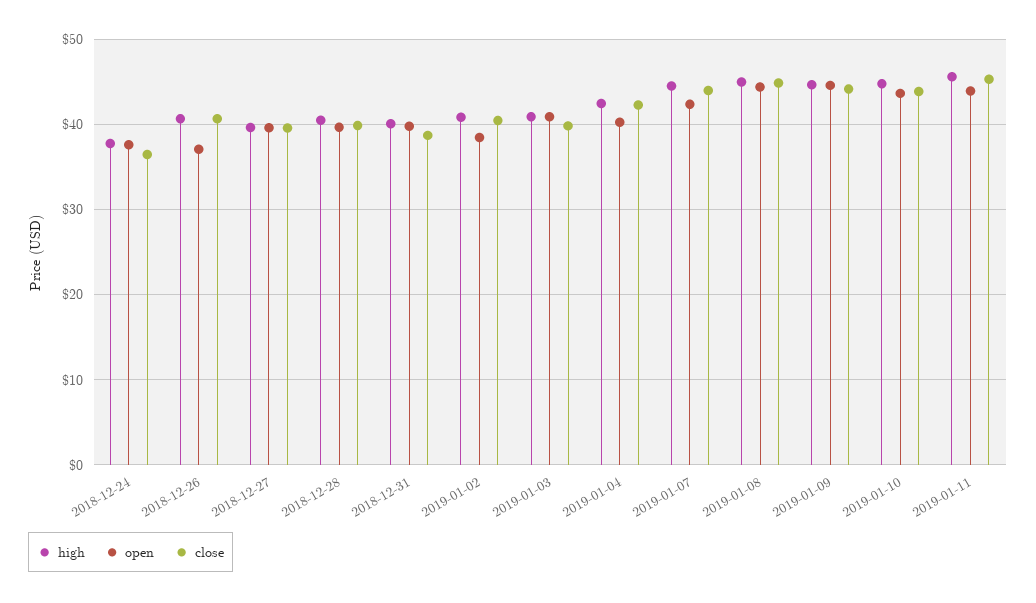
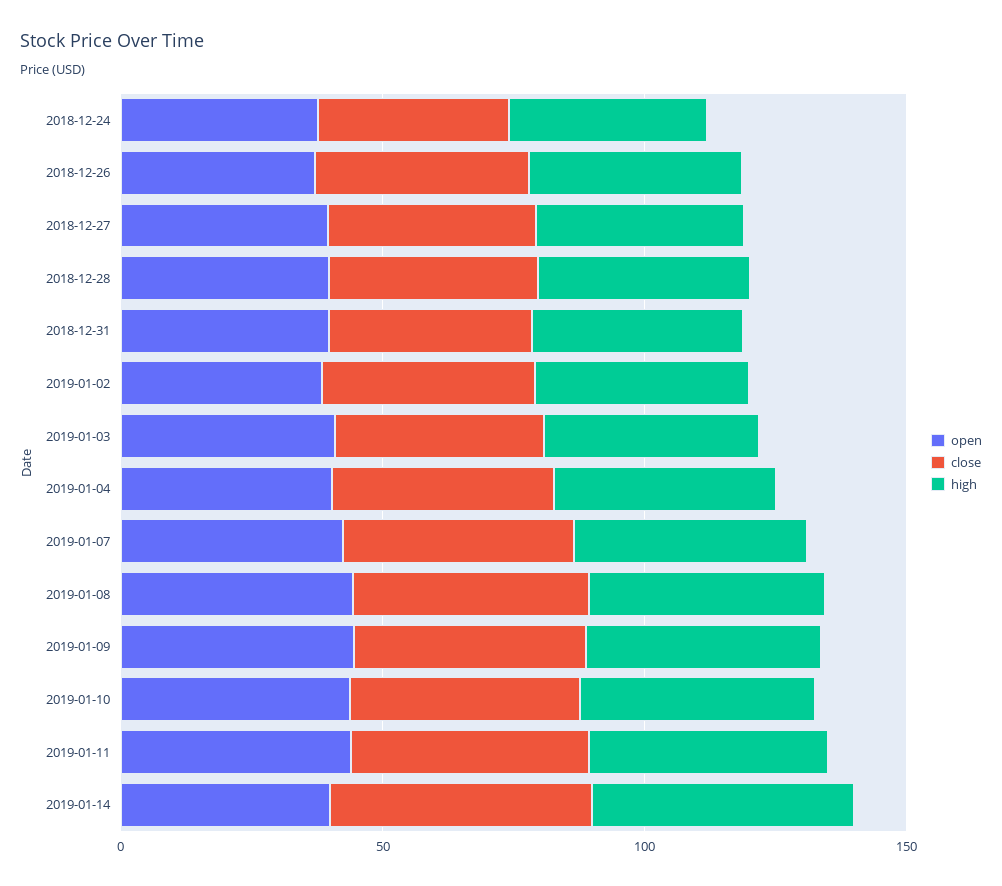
open, 2019-01-14: none -> 40
close, 2019-01-14: none -> 50
high, 2019-01-14: none -> 50

